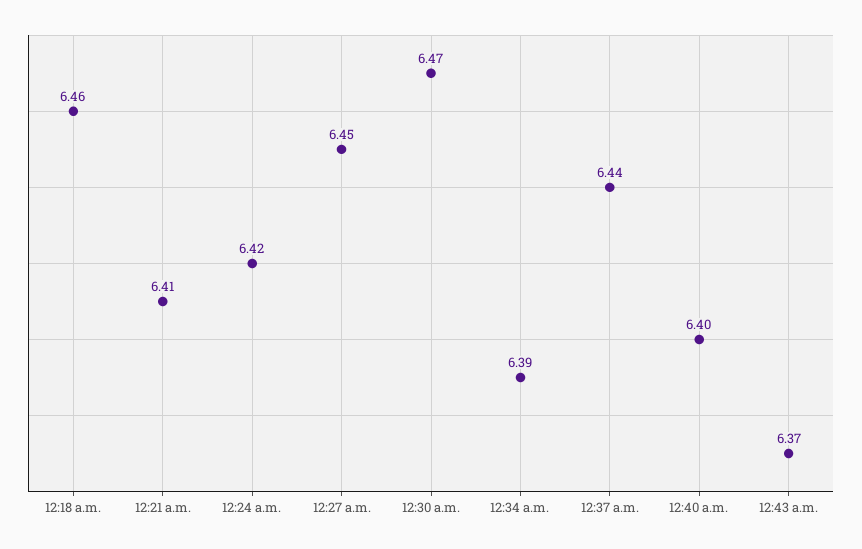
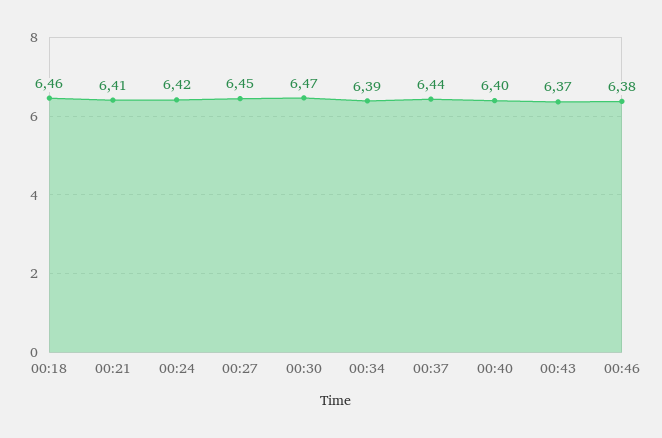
00:46: none -> 6.38

